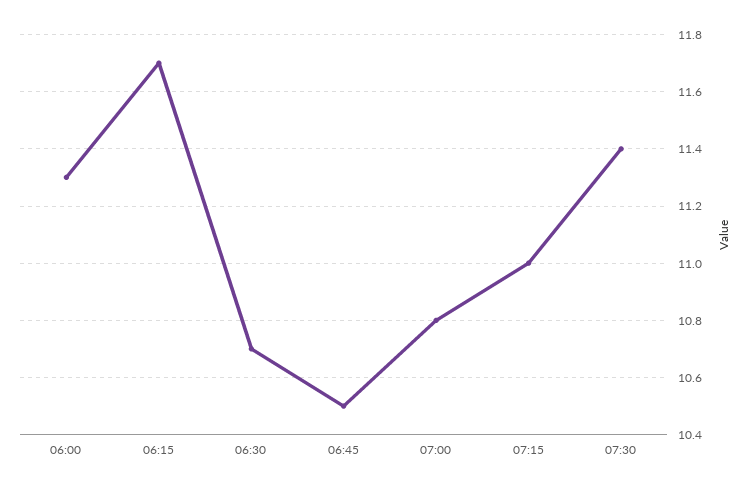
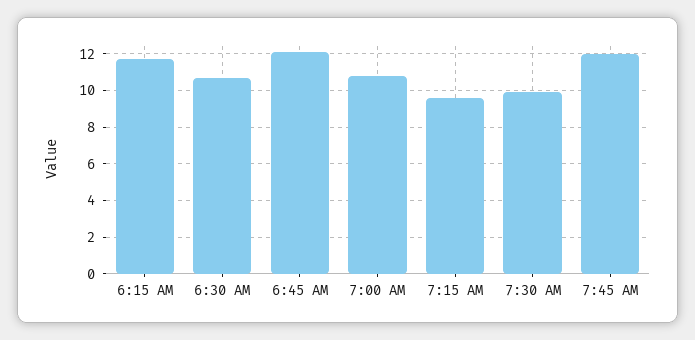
06:00: 11.3 -> none
06:45: 10.5 -> 12
07:15: 11 -> 9.5
07:30: 11.4 -> 10
7:45 AM: none -> 12

